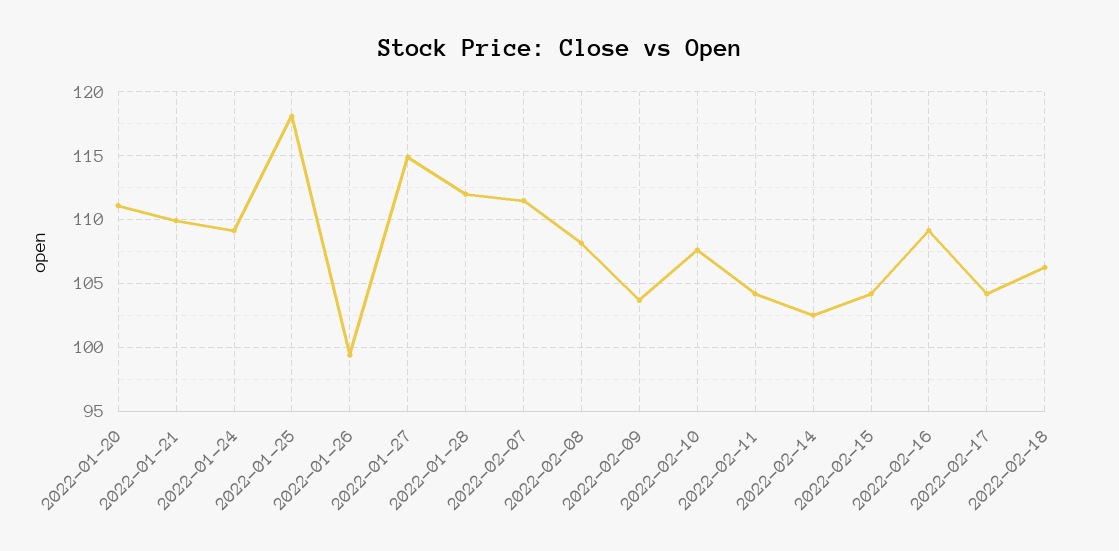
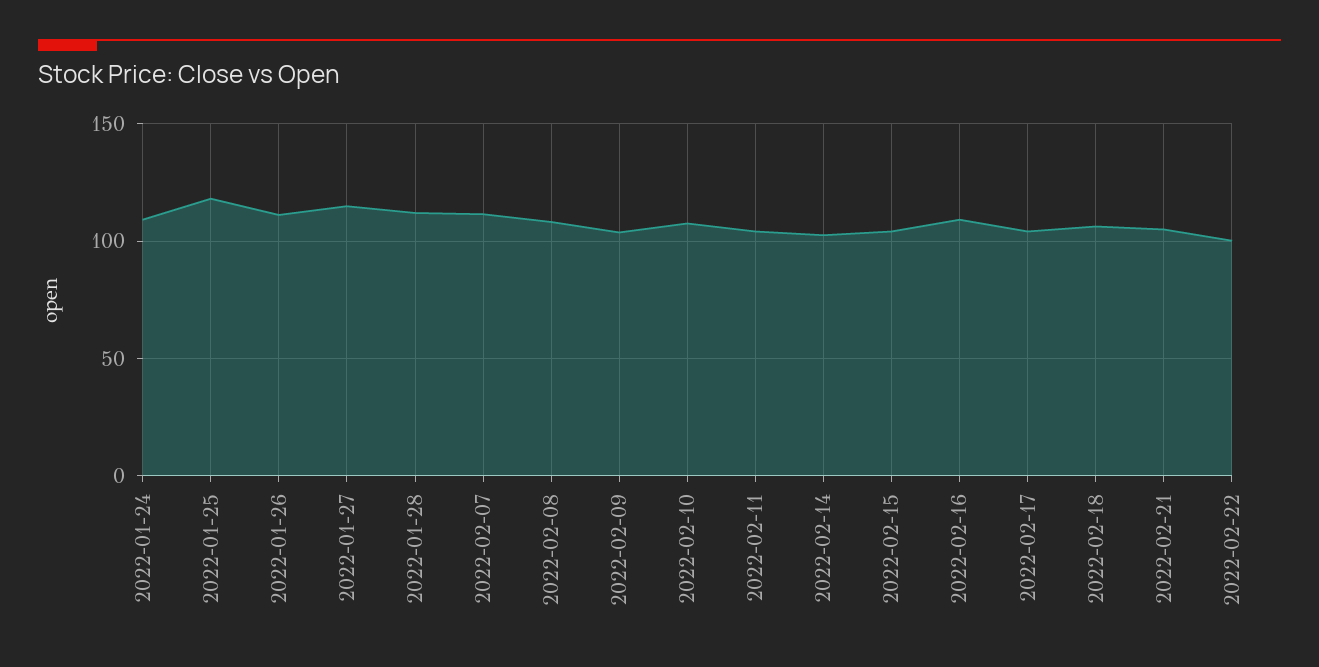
2022-01-20: 111 -> none
2022-01-21: 110 -> none
2022-01-26: 99.5 -> 110
2022-02-21: none -> 105
2022-02-22: none -> 100

